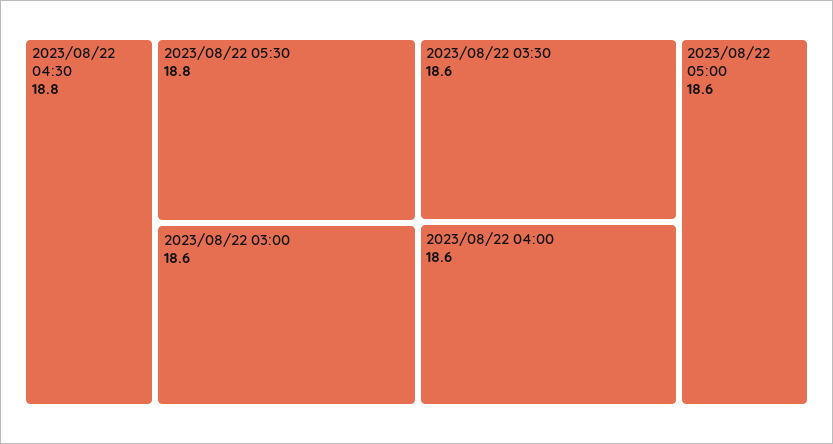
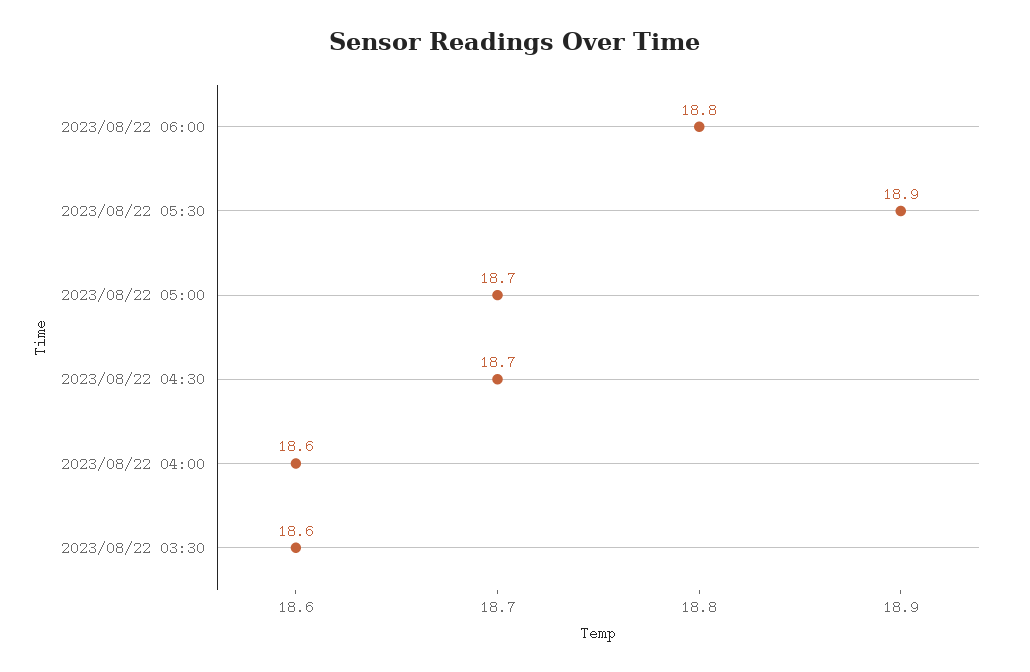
2023/08/22 04:30: 18.8 -> 18.7
2023/08/22 05:30: 18.8 -> 18.9
2023/08/22 03:00: 18.6 -> none
2023/08/22 05:00: 18.6 -> 18.7
2023/08/22 06:00: none -> 18.8

